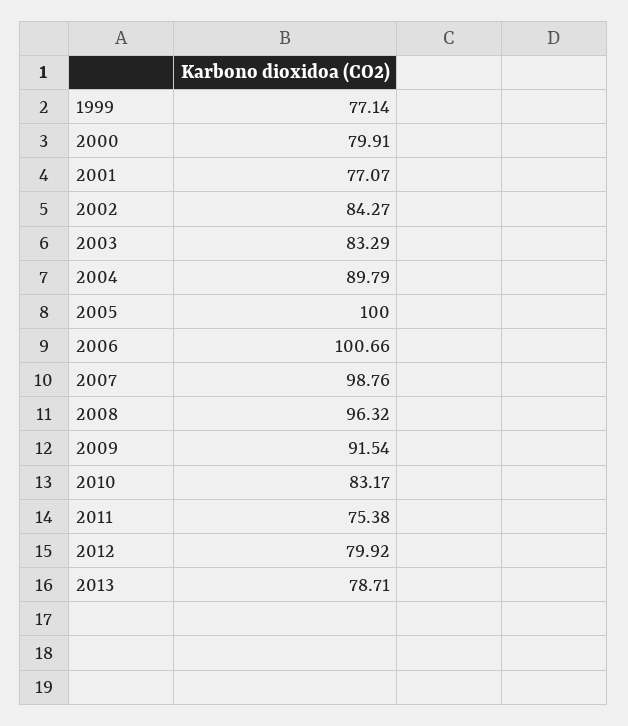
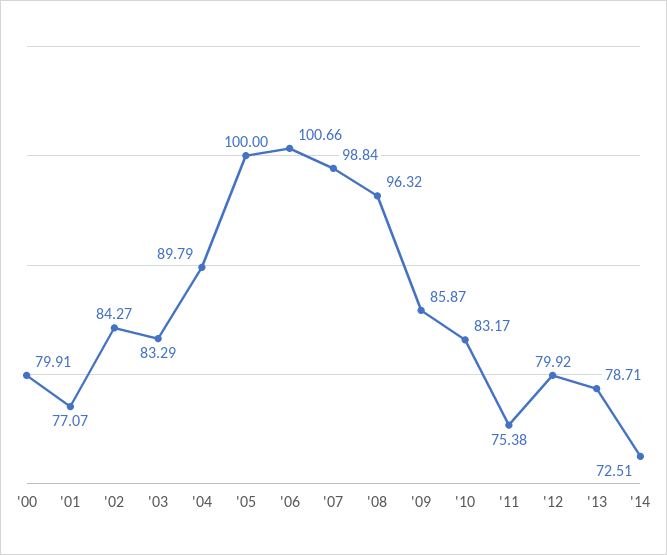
1999: 77.14 -> none
2007: 98.76 -> 98.84
2009: 91.54 -> 85.87
'14: none -> 72.51

